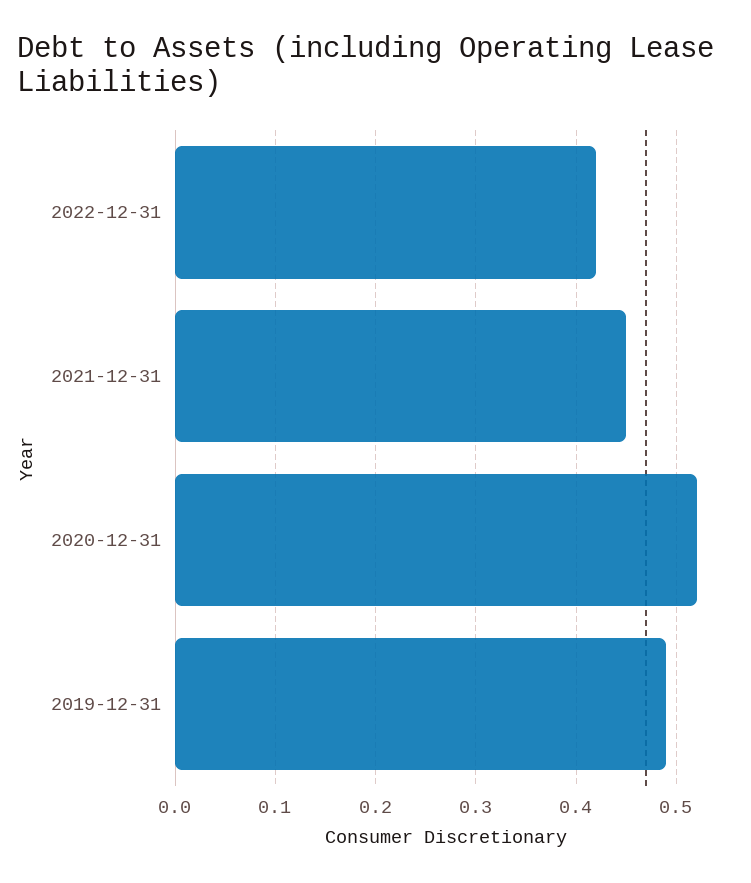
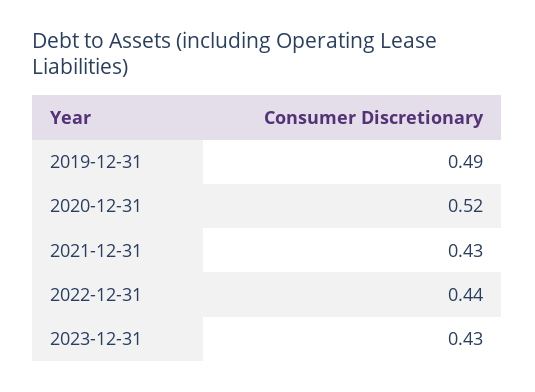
2022-12-31: 0.42 -> 0.44
2021-12-31: 0.45 -> 0.43
2023-12-31: none -> 0.43

